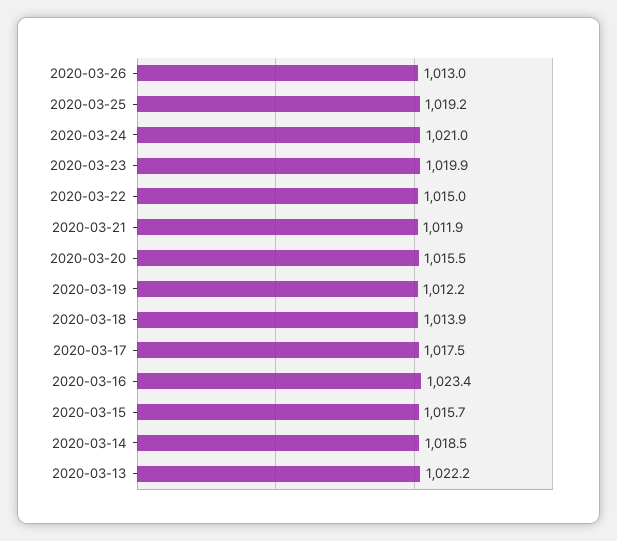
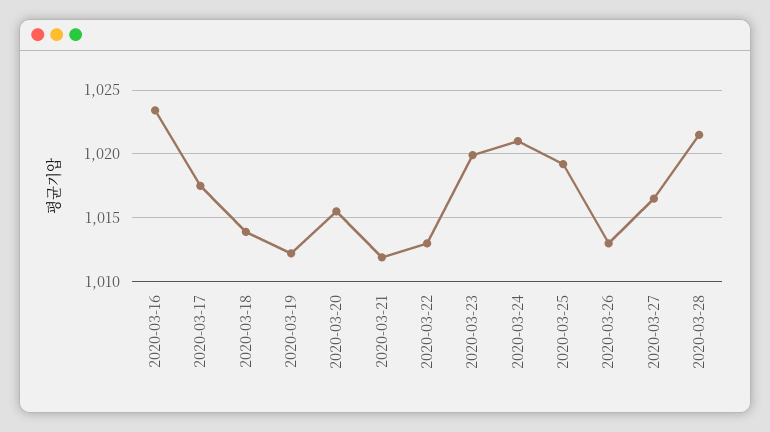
2020-03-22: 1015 -> 1013
2020-03-15: 1015.7 -> none
2020-03-14: 1018.5 -> none
2020-03-13: 1022.2 -> none
2020-03-27: none -> 1016.5
2020-03-28: none -> 1021.5

